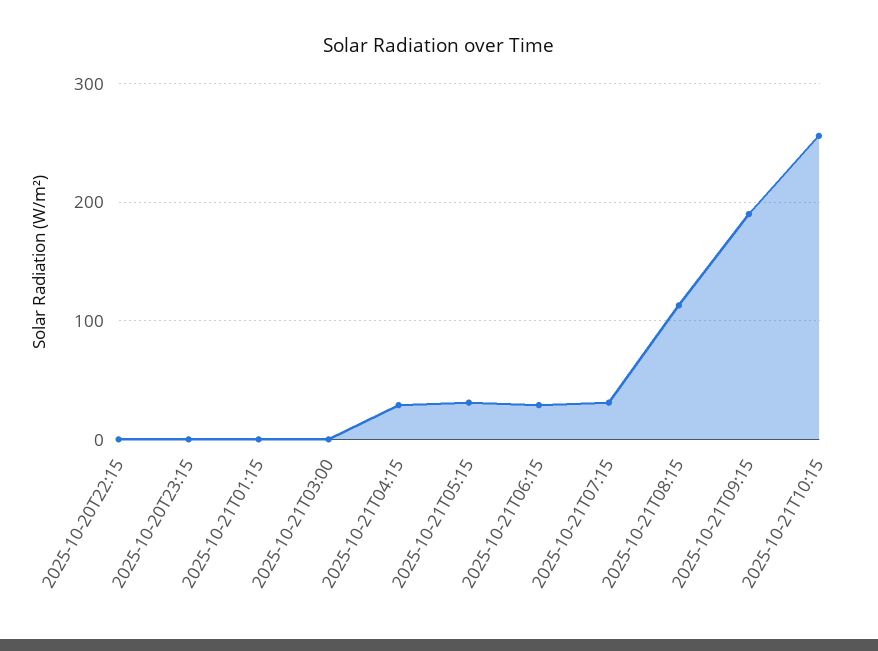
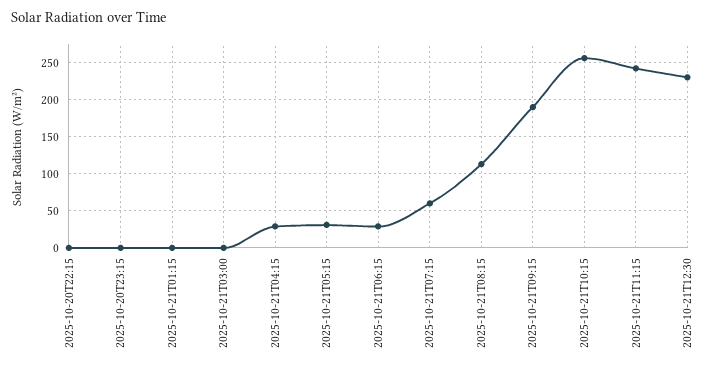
2025-10-21T07:15: 30 -> 60
2025-10-21T11:15: none -> 240
2025-10-21T12:30: none -> 230

